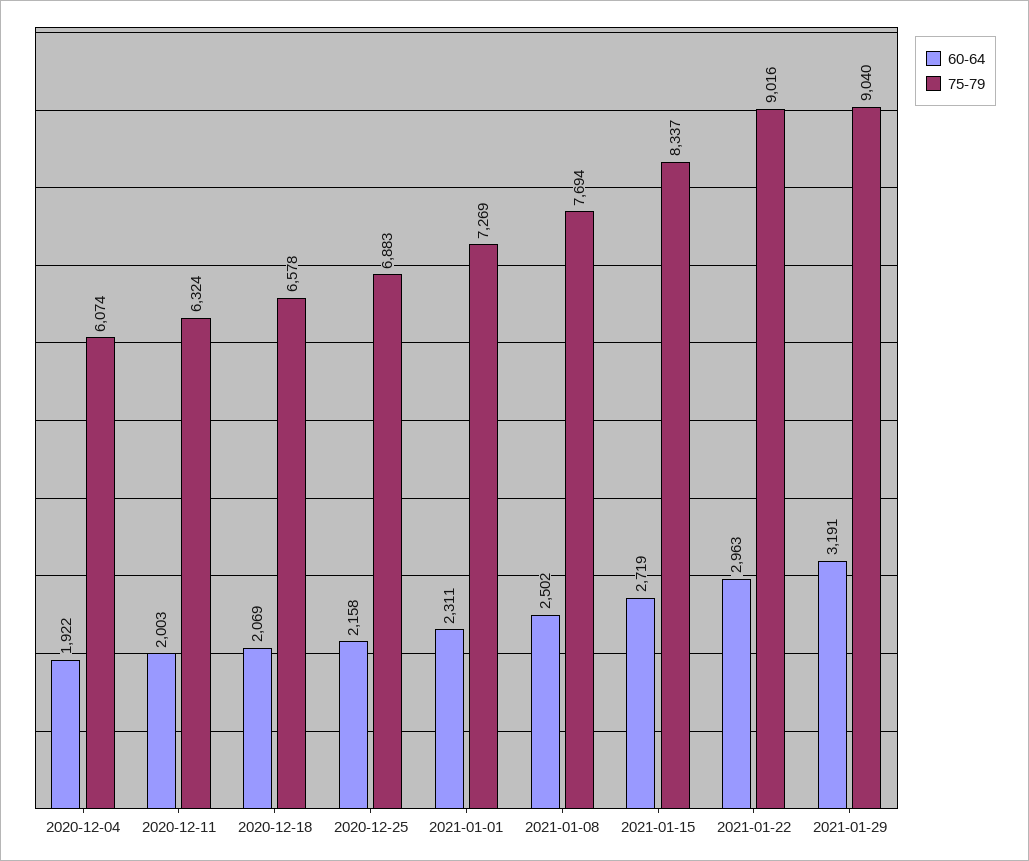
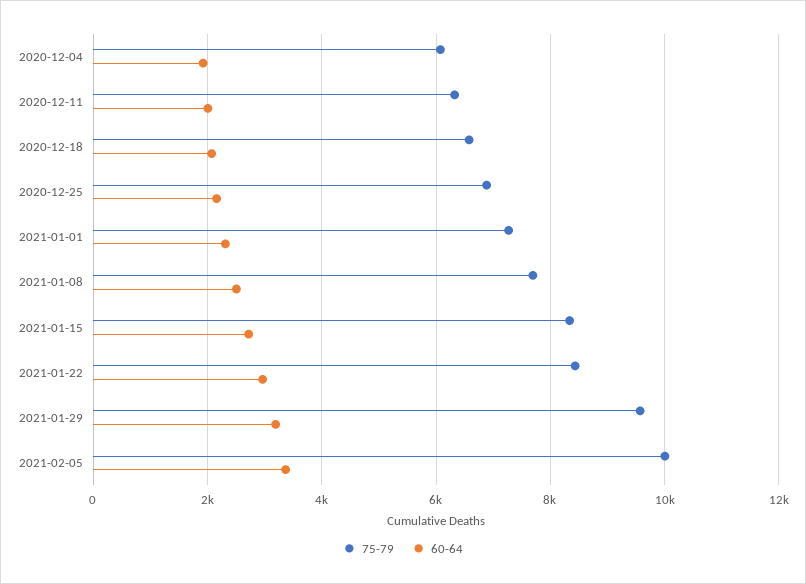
75-79, 2021-01-22: 9016 -> 8400
75-79, 2021-01-29: 9040 -> 9600
75-79, 2021-02-05: none -> 10000
60-64, 2021-02-05: none -> 3400

